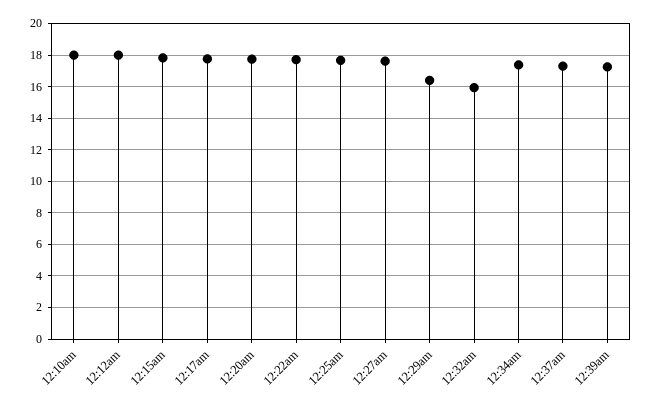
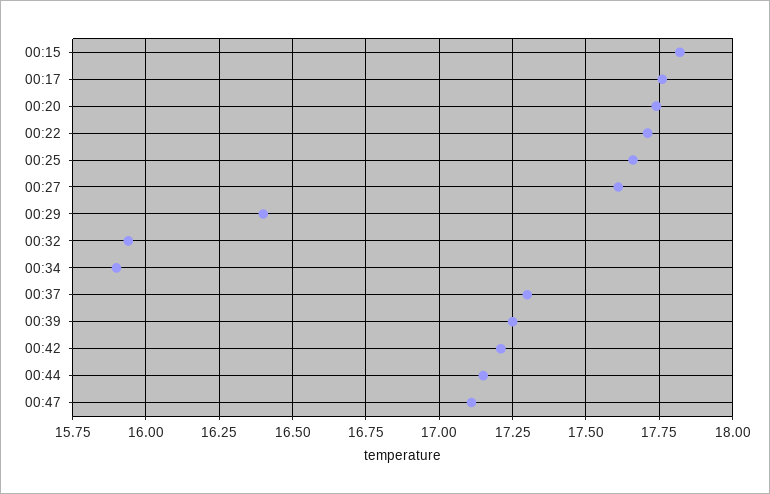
12:10am: 18 -> none
12:12am: 18 -> none
12:34am: 17.5 -> 15.9
00:42: none -> 17.2
00:44: none -> 17.15
00:47: none -> 17.1

